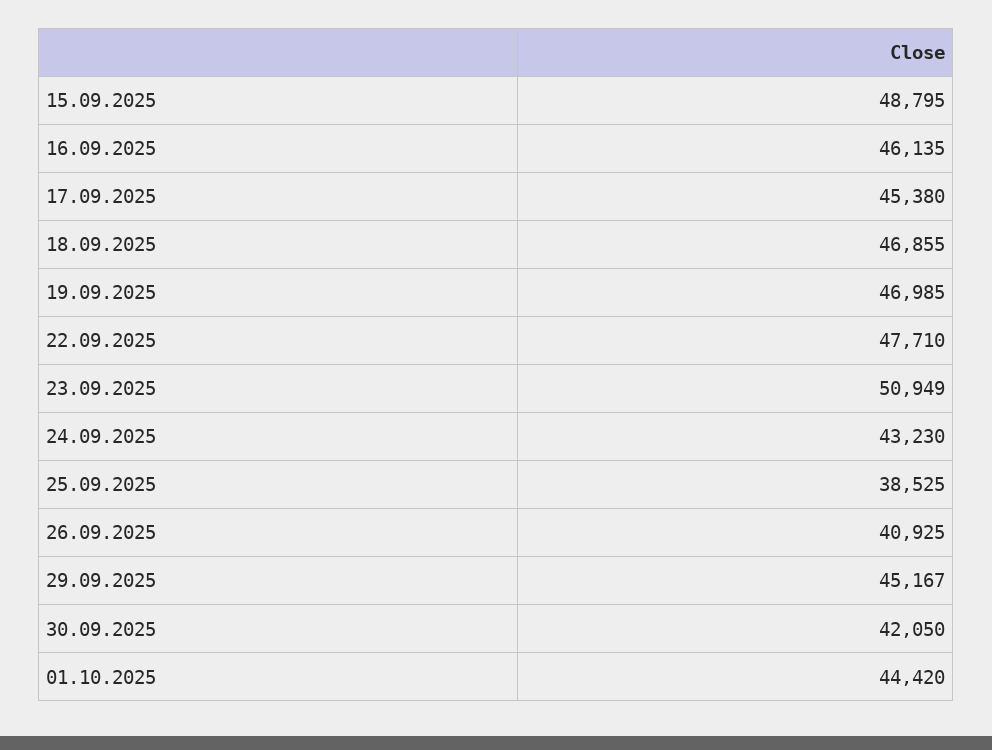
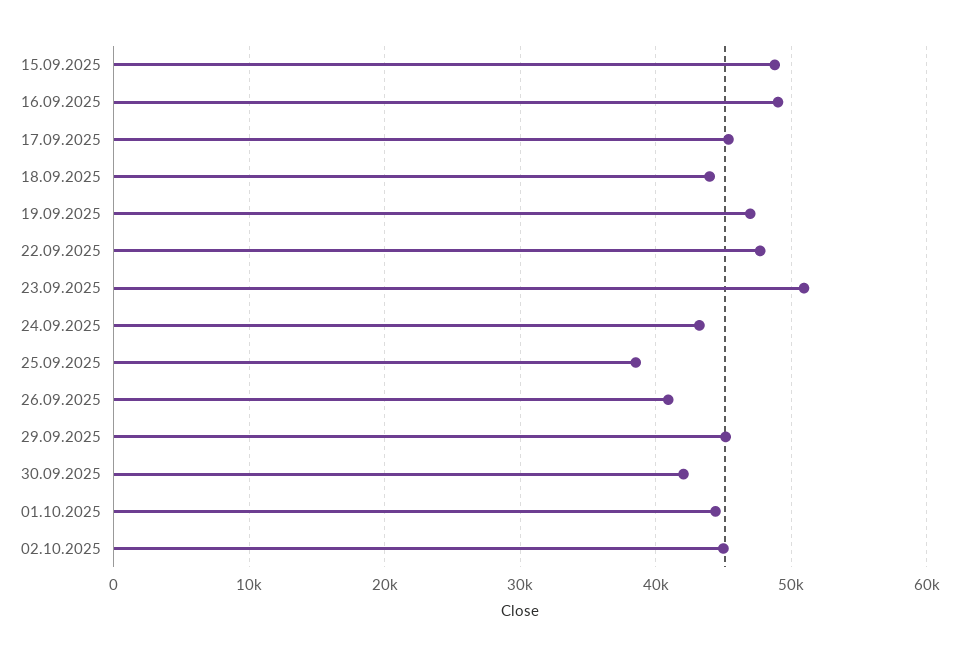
16.09.2025: 46135 -> 49000
18.09.2025: 46855 -> 44000
02.10.2025: none -> 45000

